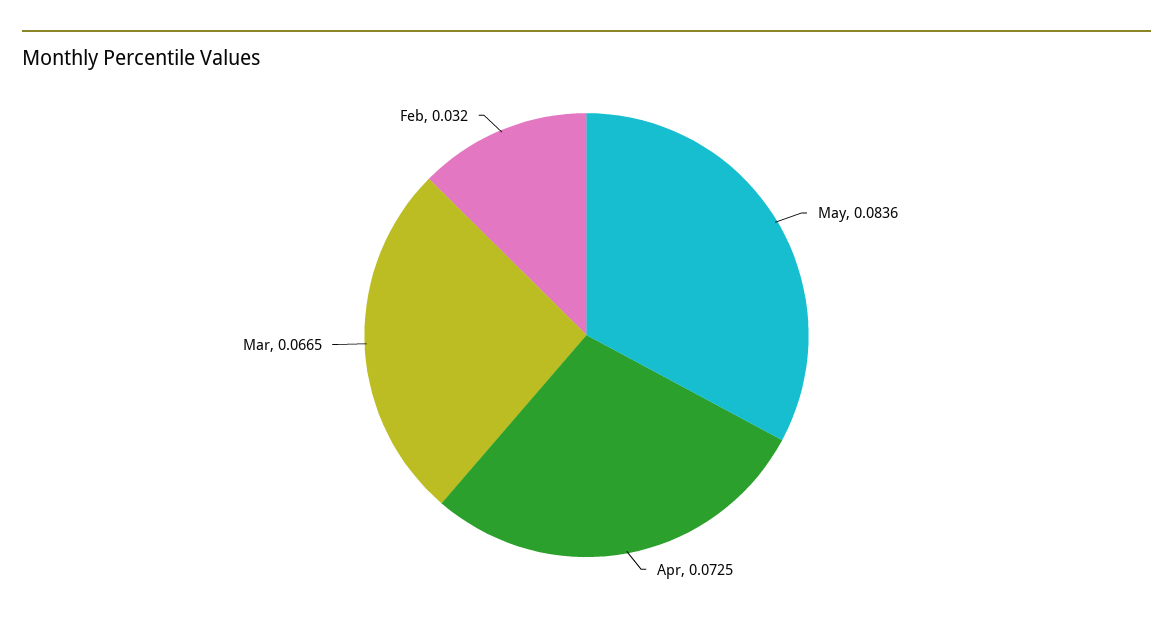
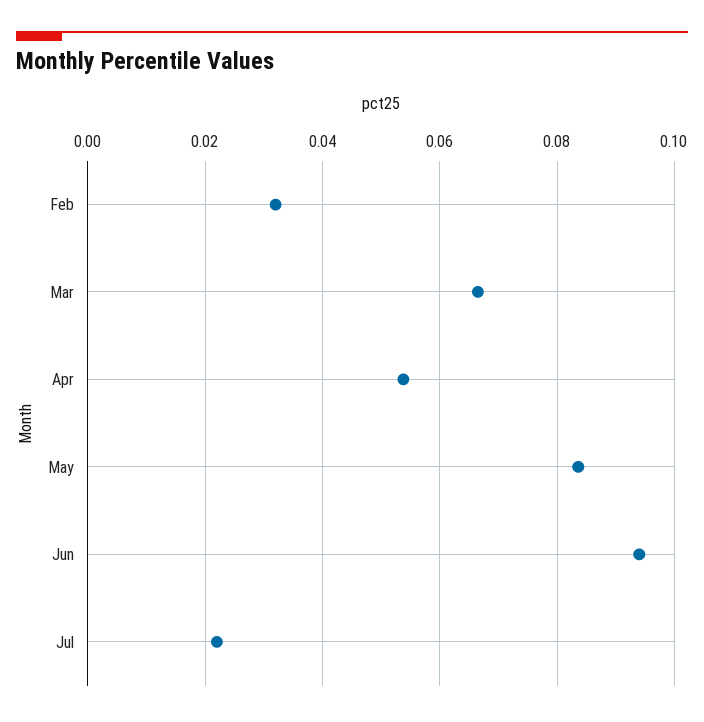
Apr: 0.0725 -> 0.054
Jun: none -> 0.094
Jul: none -> 0.022

